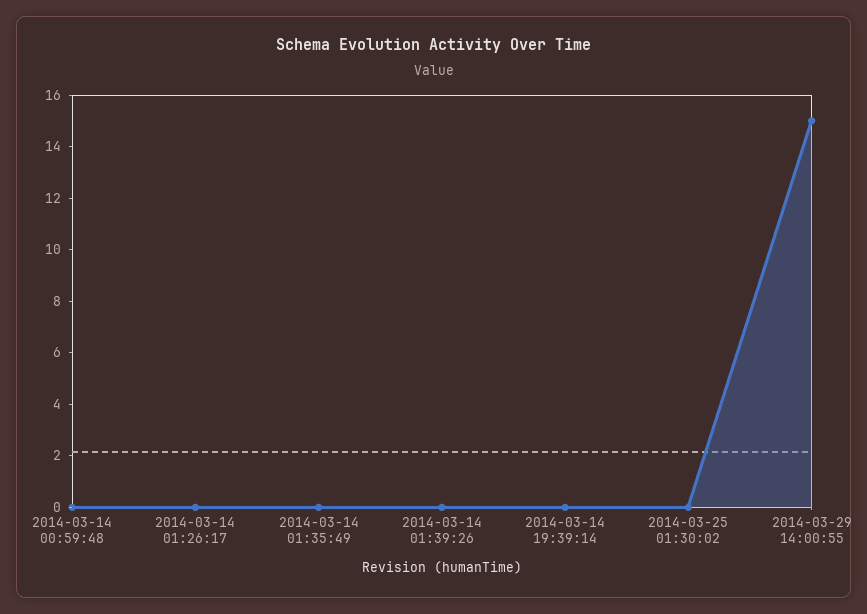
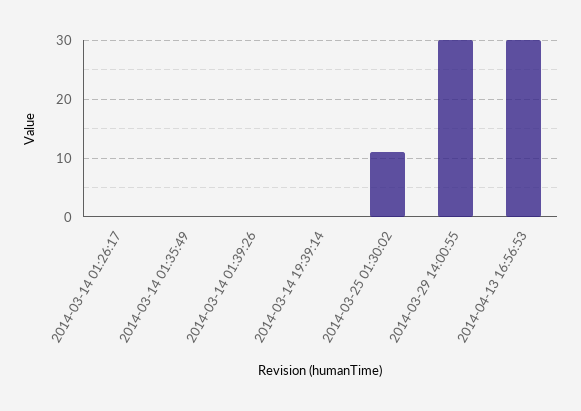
2014-03-14 00:59:48: 0 -> none
2014-03-25 01:30:02: 0 -> 10
2014-03-29 14:00:55: 15 -> 30
2014-04-13 16:56:53: none -> 30

